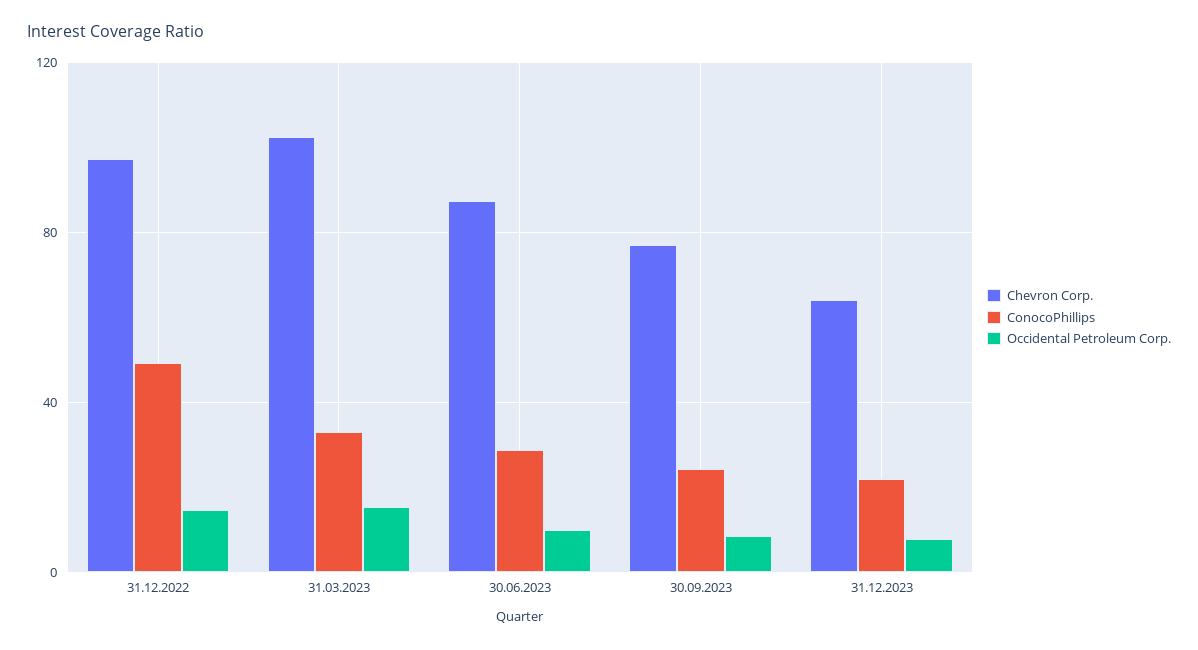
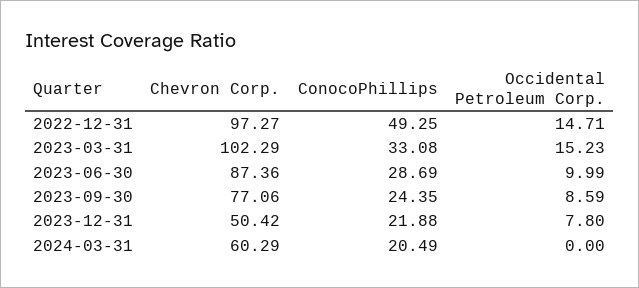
Chevron Corp., 31.12.2023: 65 -> 50.42
Chevron Corp., 2024-03-31: none -> 60.29
ConocoPhillips, 2024-03-31: none -> 20.49
Occidental Petroleum Corp., 2024-03-31: none -> 0

